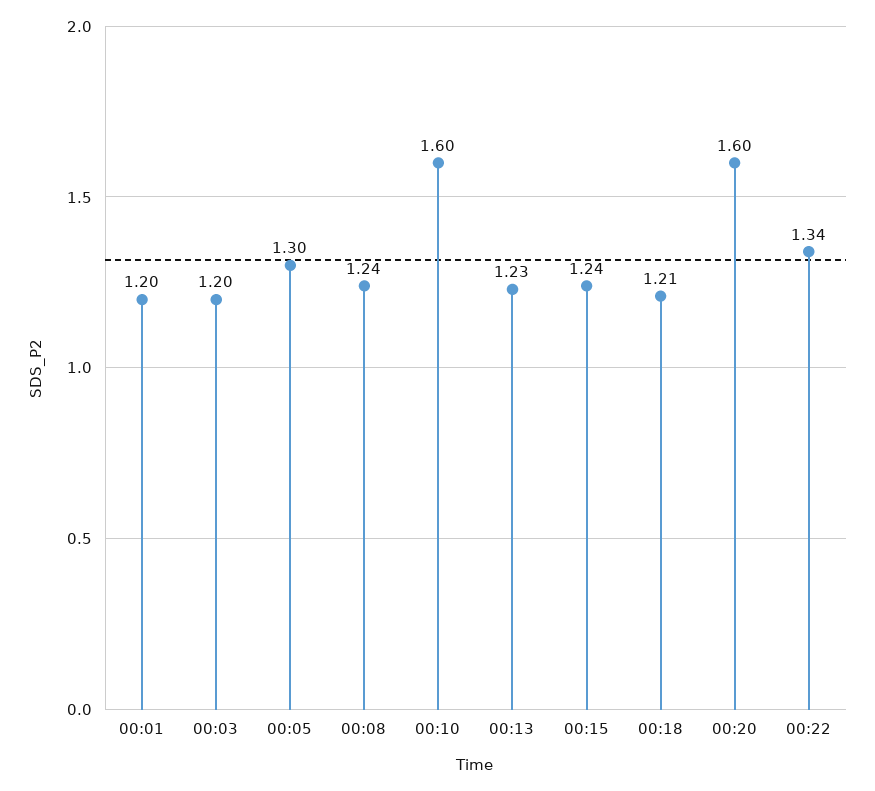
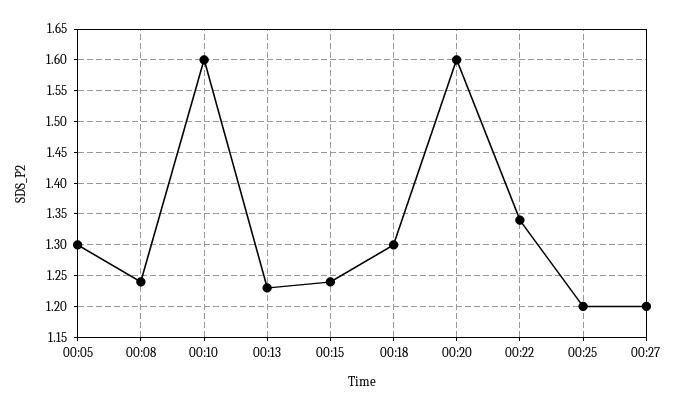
00:01: 1.2 -> none
00:03: 1.2 -> none
00:18: 1.21 -> 1.3
00:25: none -> 1.2
00:27: none -> 1.2

